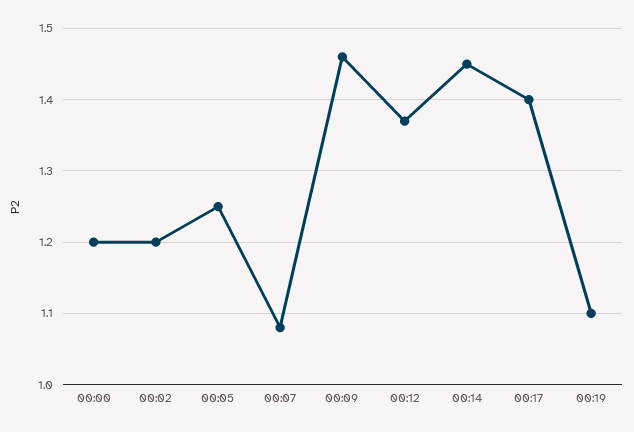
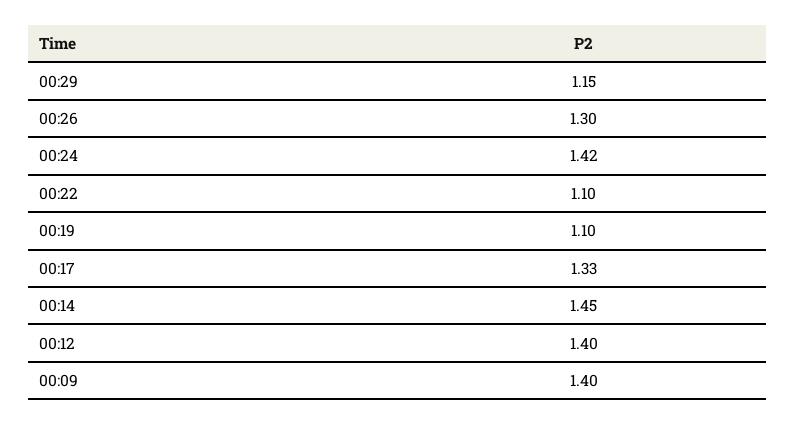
00:00: 1.2 -> none
00:02: 1.2 -> none
00:05: 1.25 -> none
00:07: 1.08 -> none
00:09: 1.46 -> 1.4
00:12: 1.37 -> 1.4
00:17: 1.4 -> 1.33
00:29: none -> 1.15
00:26: none -> 1.3
00:24: none -> 1.42
00:22: none -> 1.1

